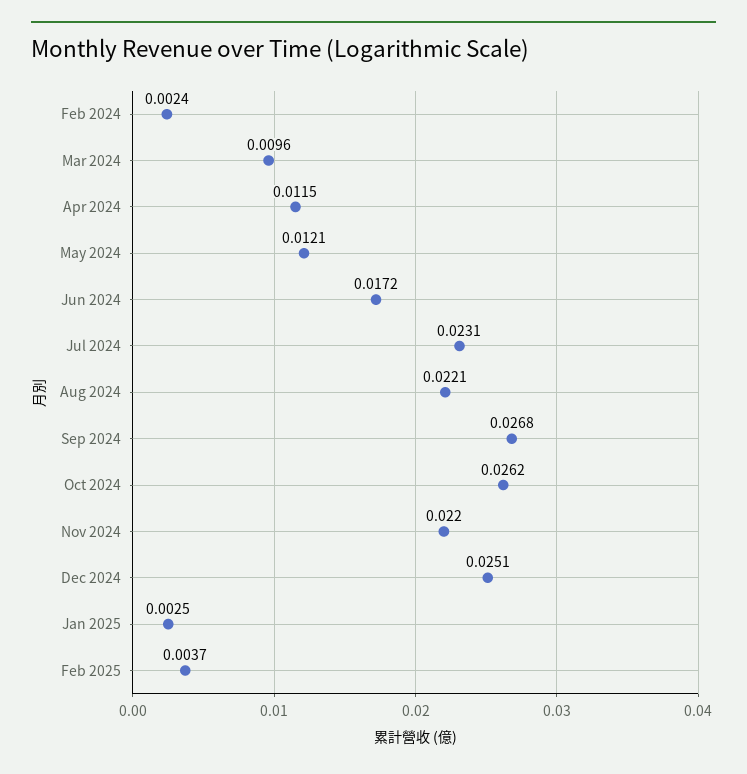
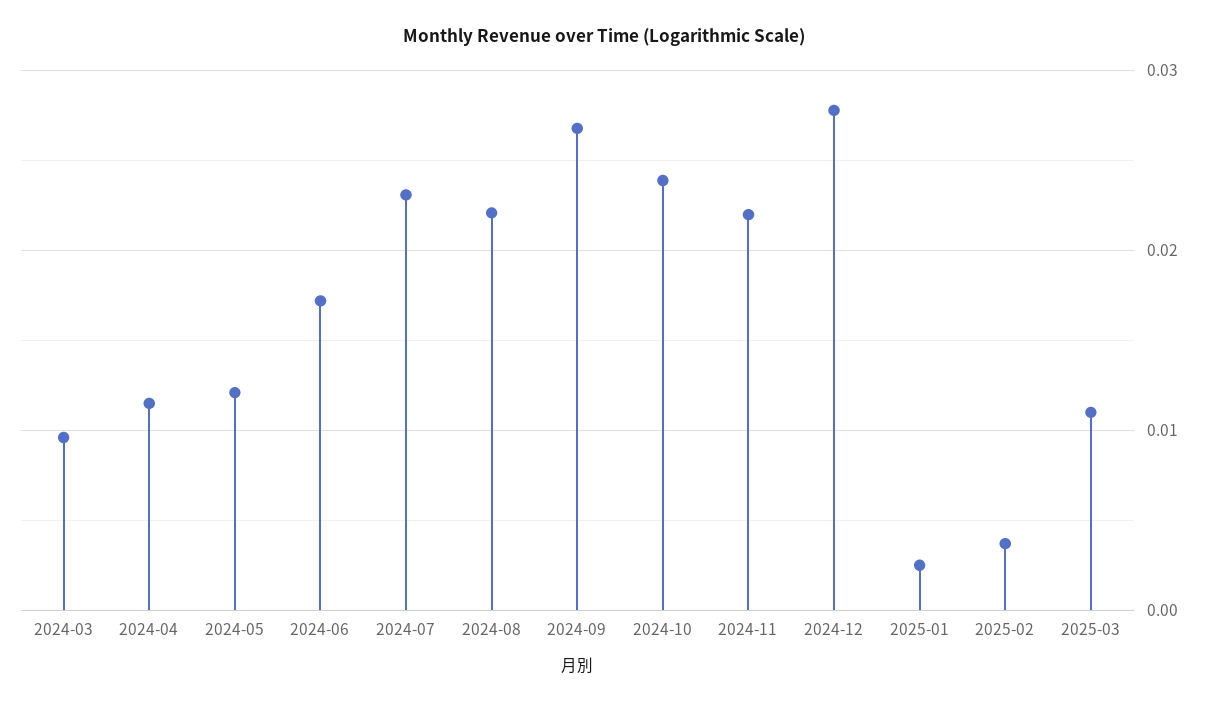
Feb 2024: 0.0024 -> none
Oct 2024: 0.0262 -> 0.024
Dec 2024: 0.0251 -> 0.028
2025-03: none -> 0.011

